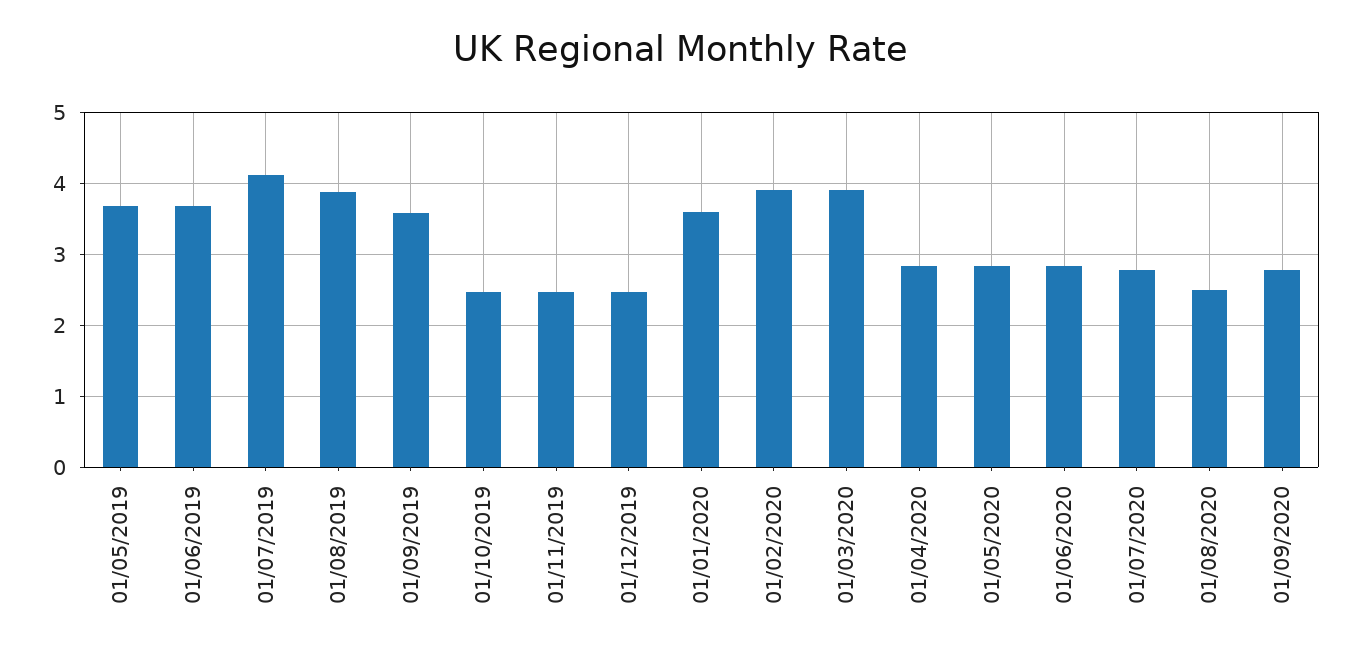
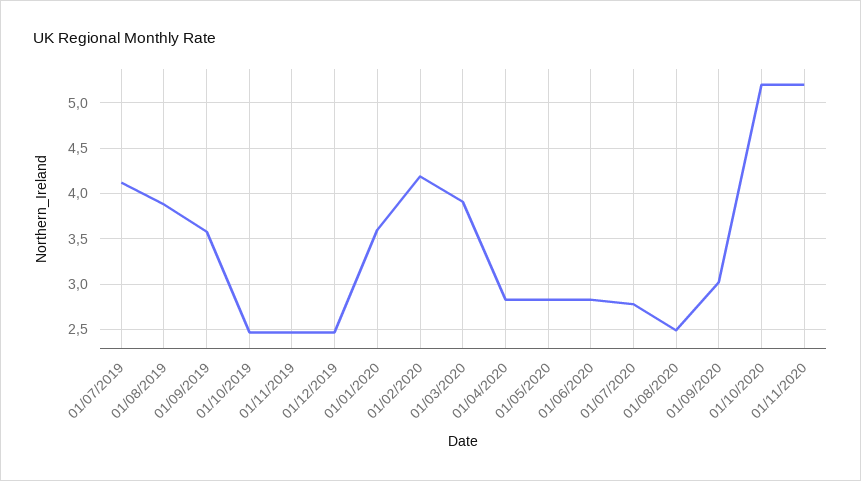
01/05/2019: 3.7 -> none
01/06/2019: 3.7 -> none
01/02/2020: 3.9 -> 4.2
01/09/2020: 2.8 -> 3
01/10/2020: none -> 5.2
01/11/2020: none -> 5.2

